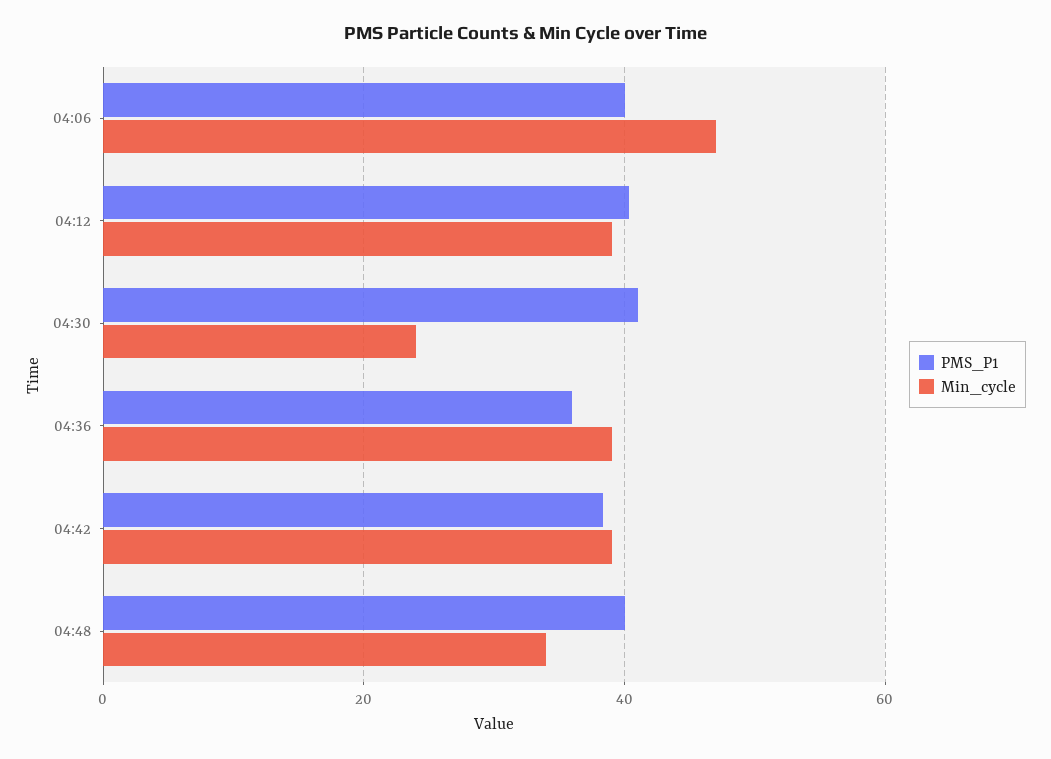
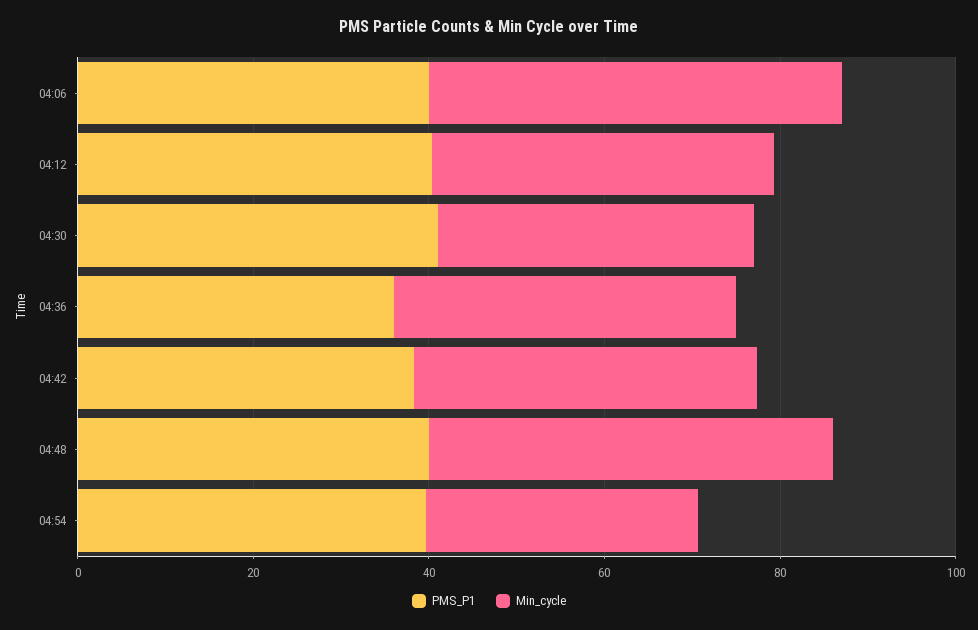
Min_cycle, 04:30: 24 -> 35
Min_cycle, 04:48: 34 -> 45
PMS_P1, 04:54: none -> 40
Min_cycle, 04:54: none -> 30

